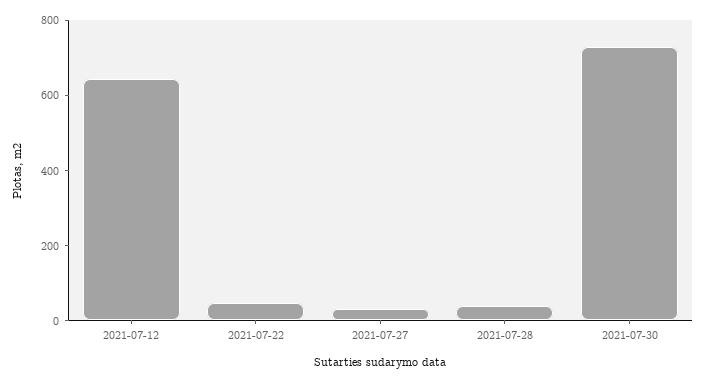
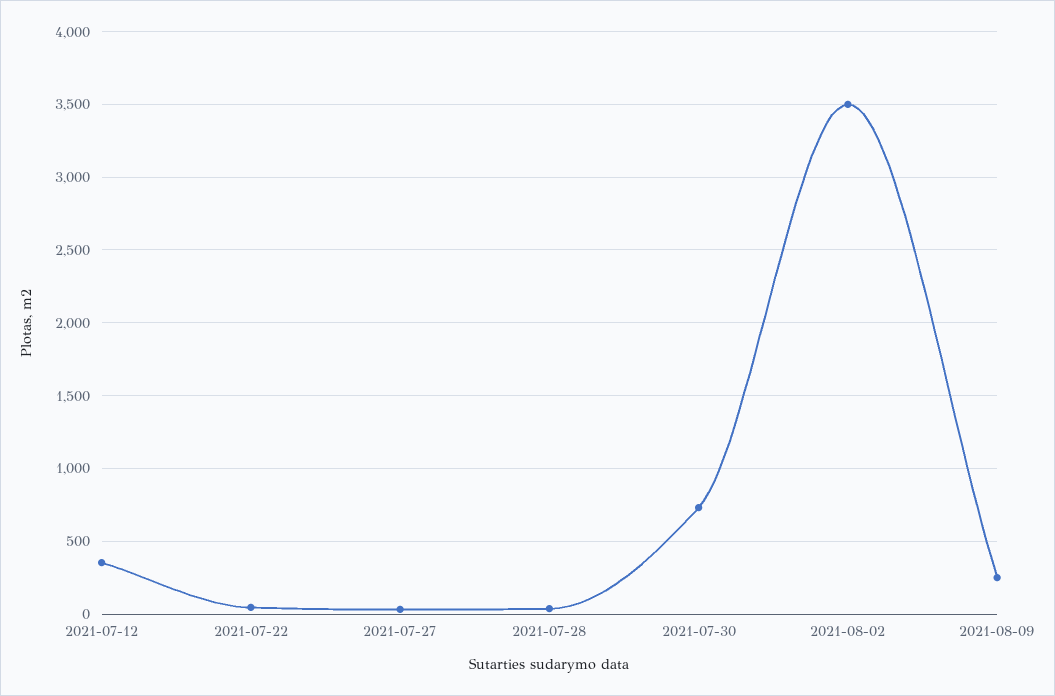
2021-07-12: 650 -> 350
2021-08-02: none -> 3500
2021-08-09: none -> 250

